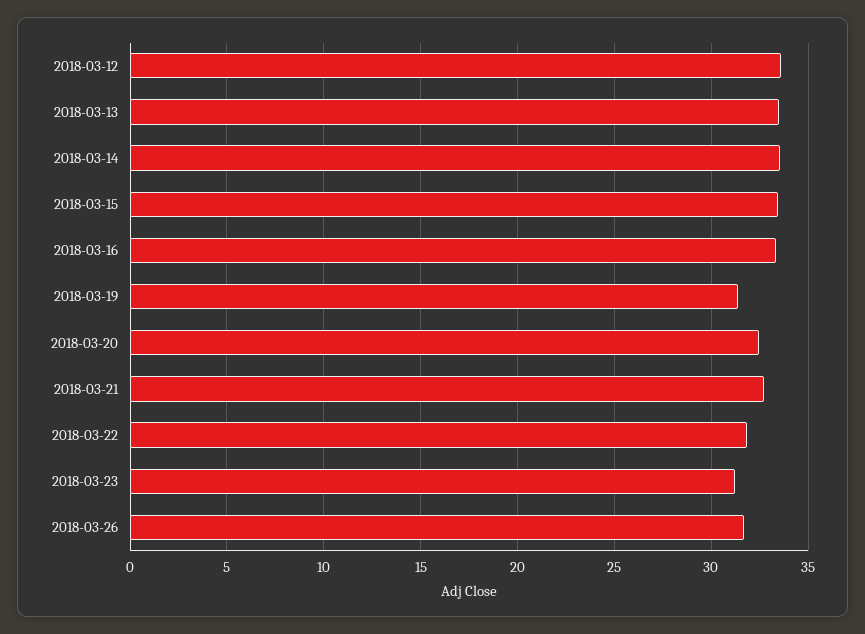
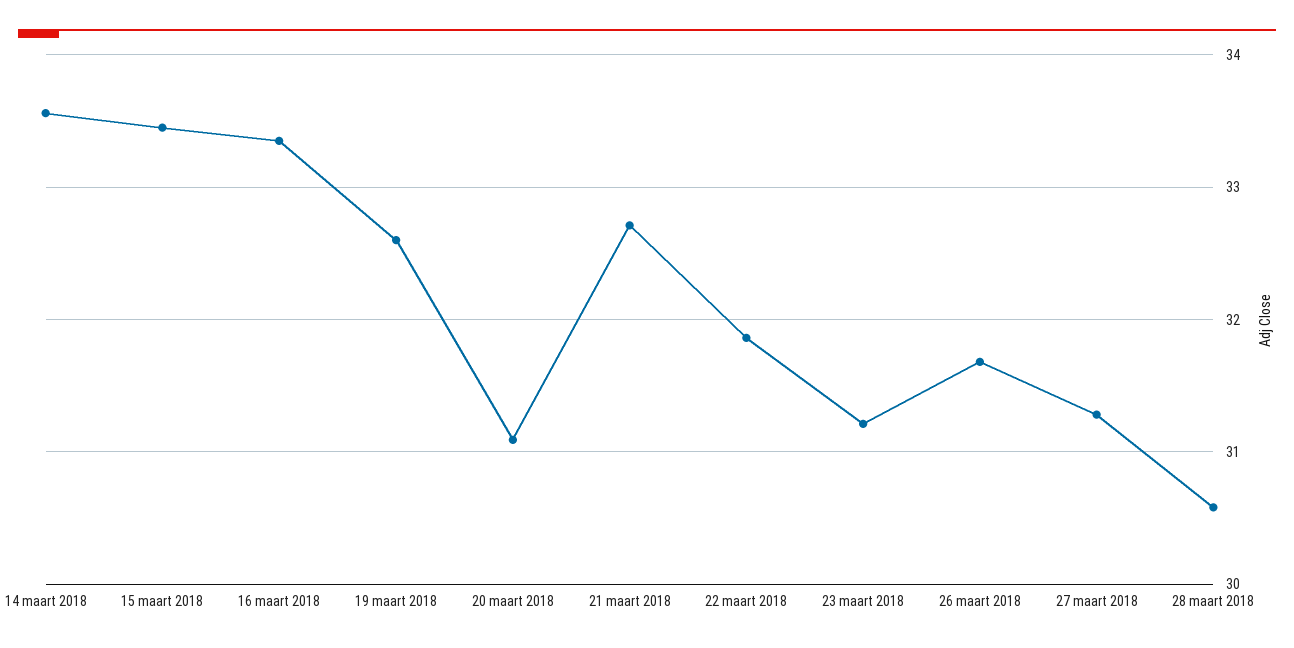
2018-03-12: 33.5 -> none
2018-03-13: 33.5 -> none
2018-03-19: 31.5 -> 32.6
2018-03-20: 32.5 -> 31.1
27 maart 2018: none -> 31.3
28 maart 2018: none -> 30.6

